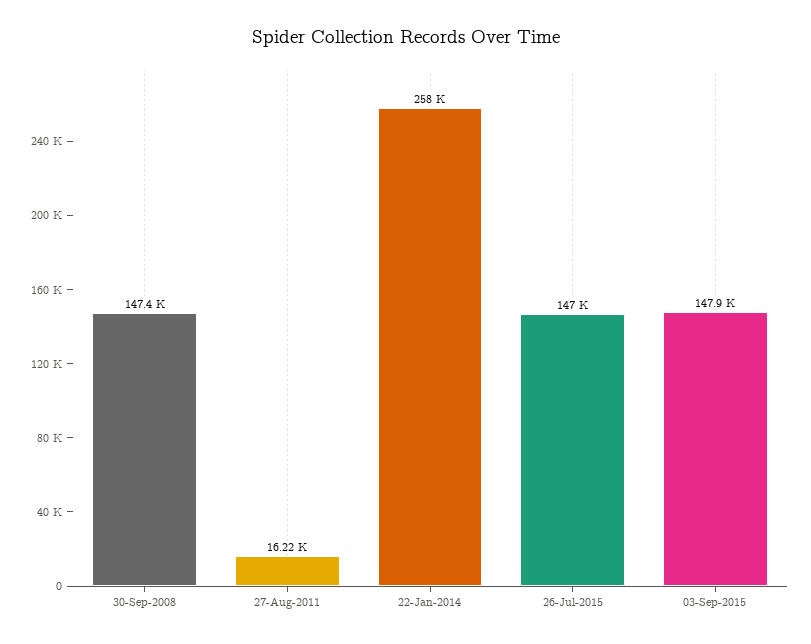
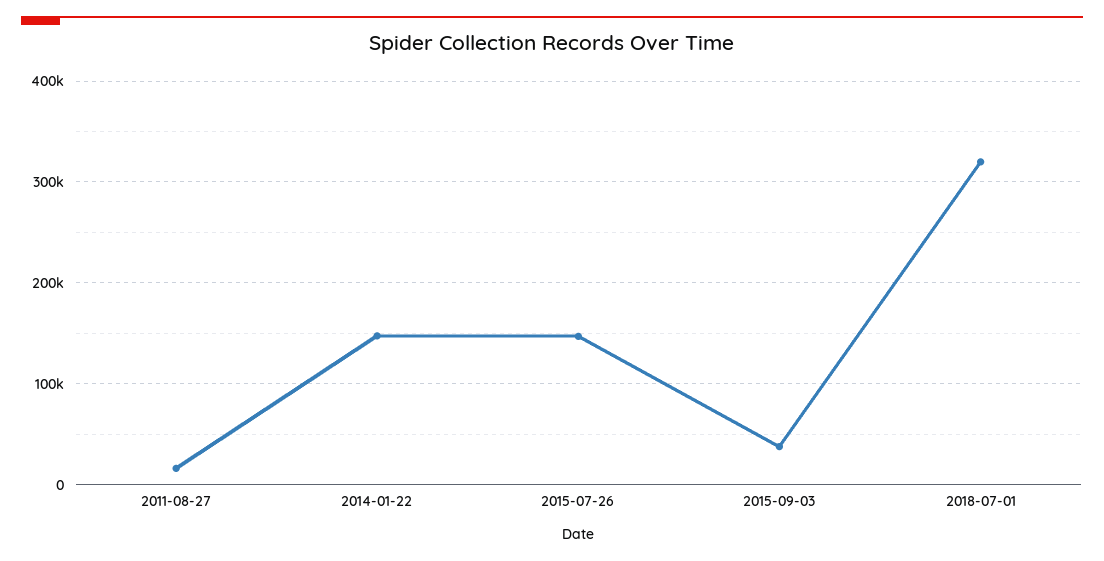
30-Sep-2008: 147400 -> none
22-Jan-2014: 258000 -> 150000
03-Sep-2015: 147900 -> 40000
2018-07-01: none -> 320000

